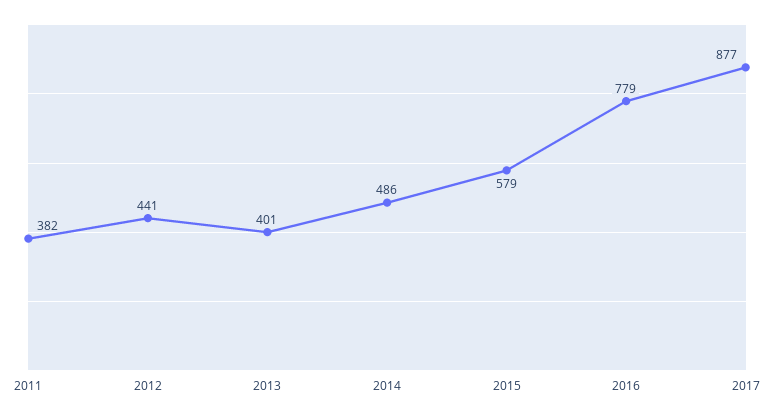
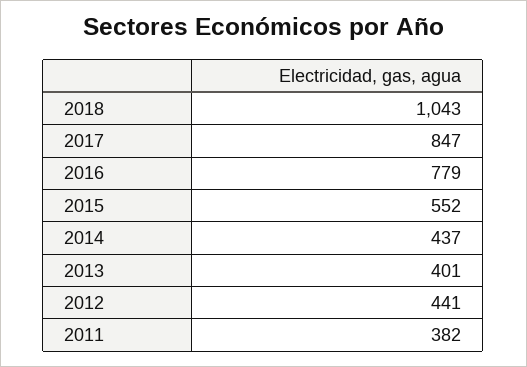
2014: 486 -> 437
2015: 579 -> 552
2017: 877 -> 847
2018: none -> 1043

